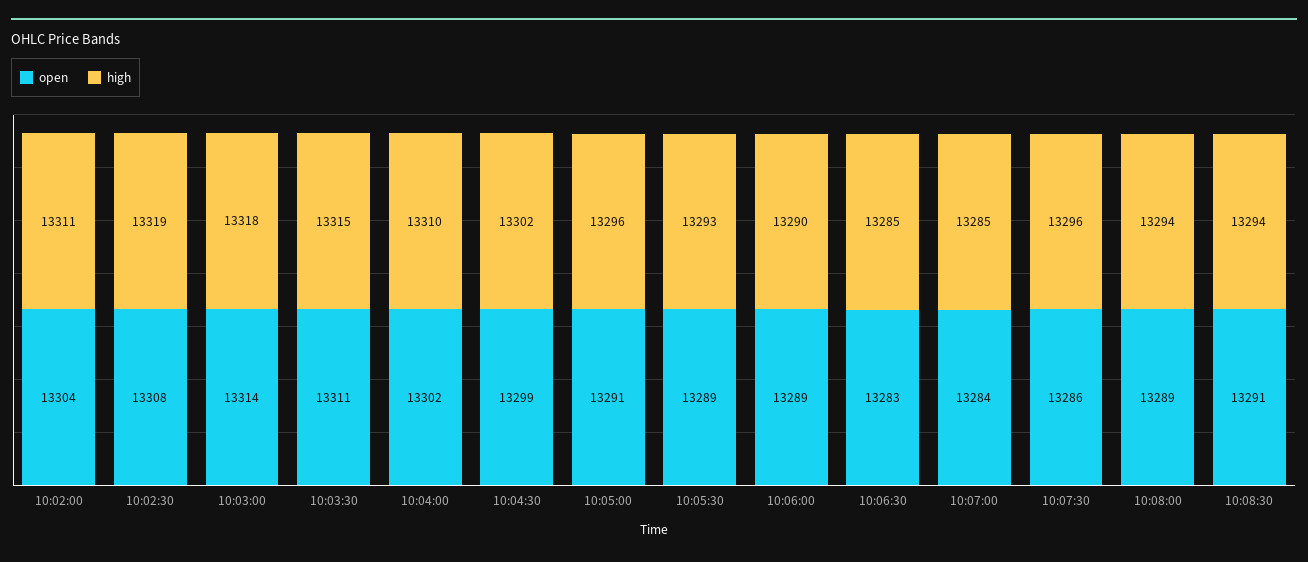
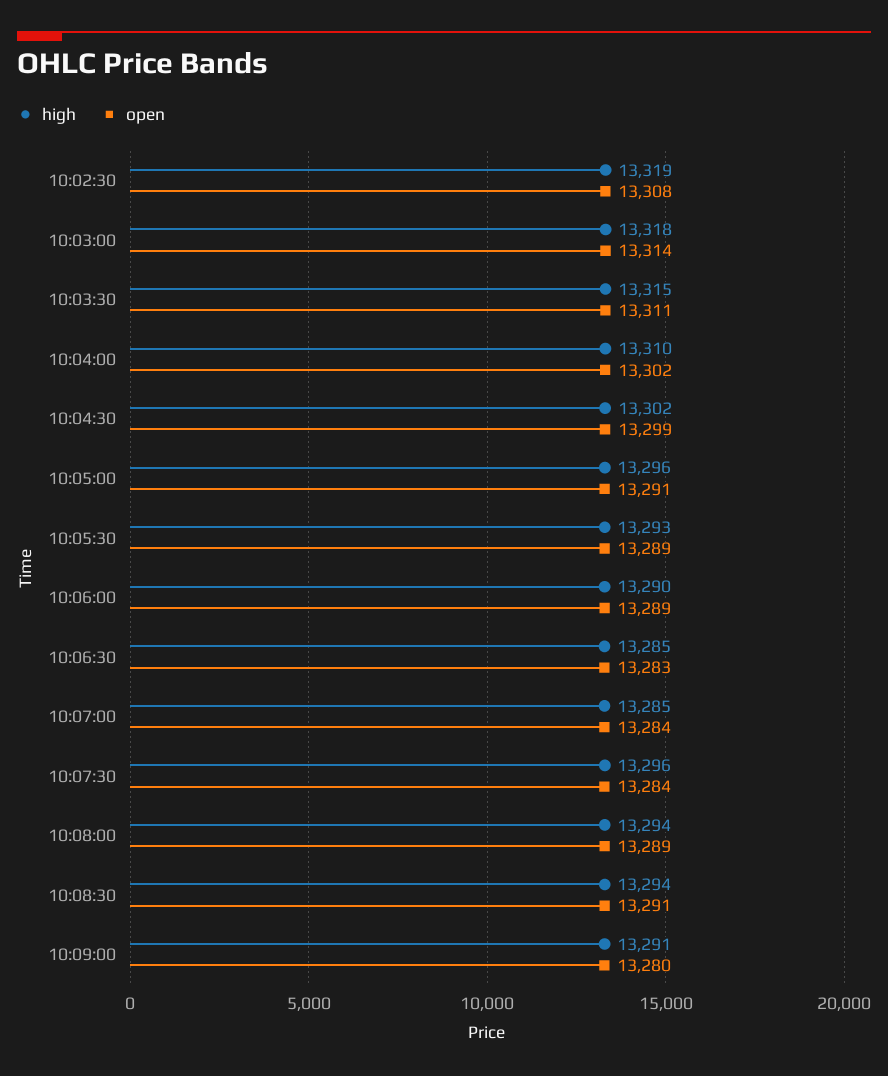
open, 10:02:00: 13304 -> none
high, 10:02:00: 13311 -> none
open, 10:07:30: 13286 -> 13284
high, 10:09:00: none -> 13291
open, 10:09:00: none -> 13280

